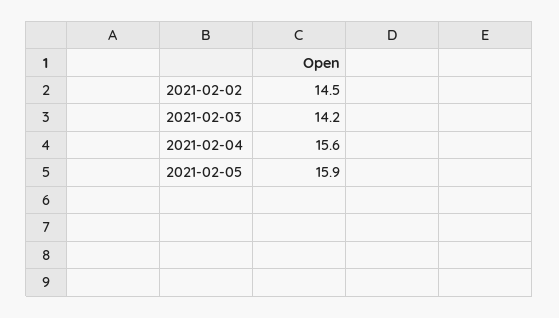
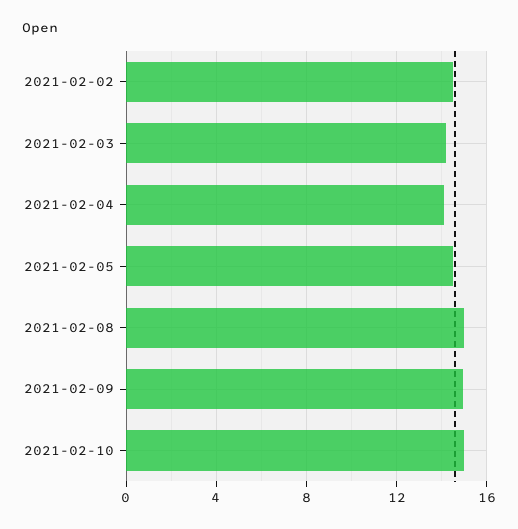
2021-02-04: 15.6 -> 14
2021-02-05: 15.9 -> 14.5
2021-02-08: none -> 15
2021-02-09: none -> 15
2021-02-10: none -> 15

